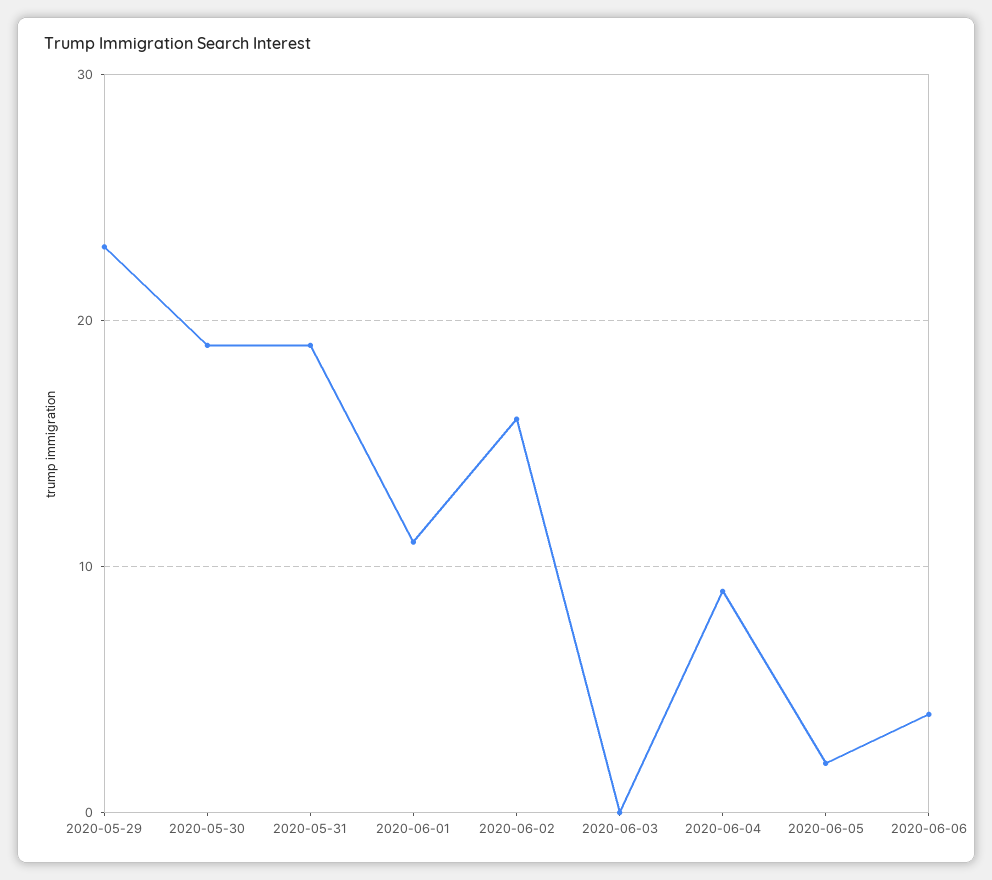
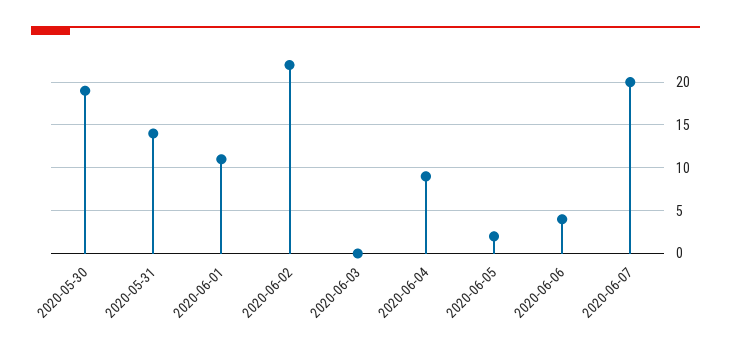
2020-05-29: 23 -> none
2020-05-31: 19 -> 14
2020-06-02: 16 -> 22
2020-06-07: none -> 20

